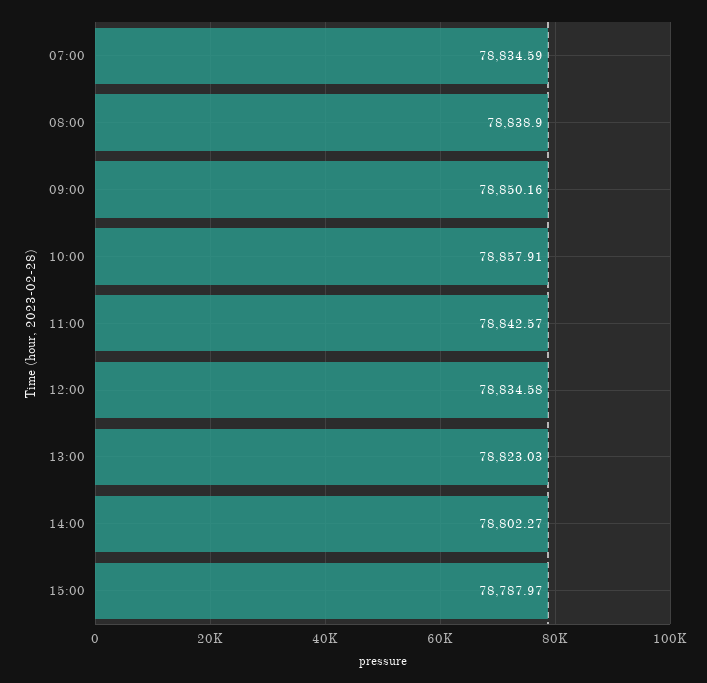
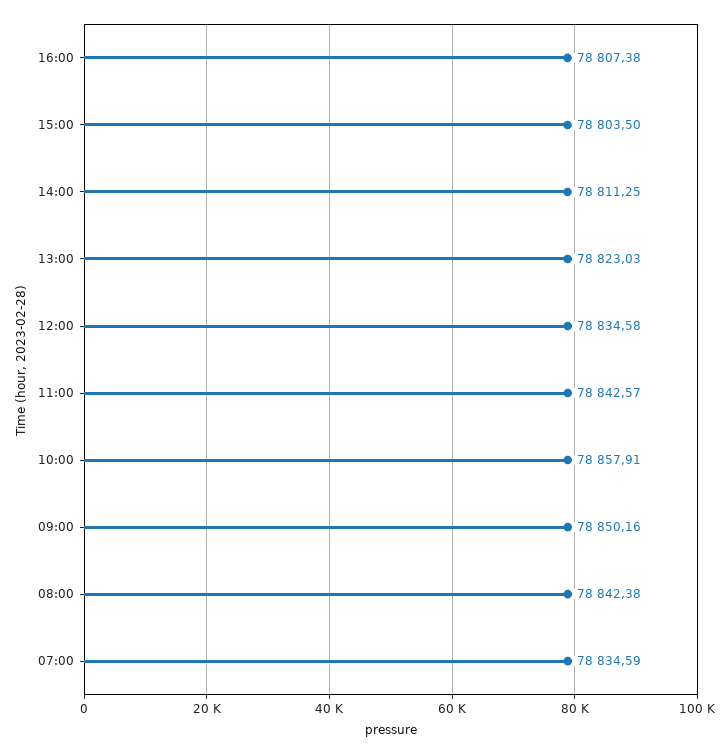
08:00: 78838.9 -> 78842.38
14:00: 78802.27 -> 78811.25
15:00: 78787.97 -> 78803.5
16:00: none -> 78807.38

